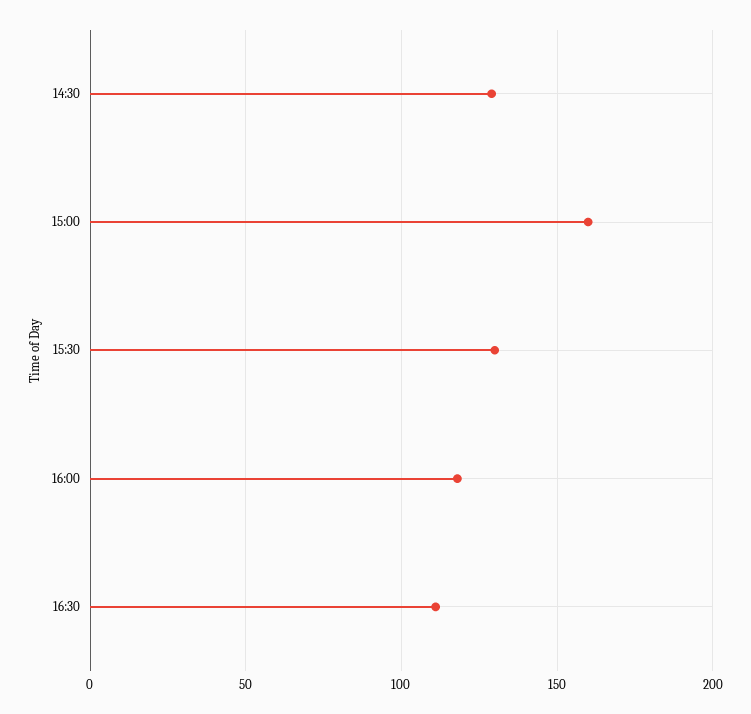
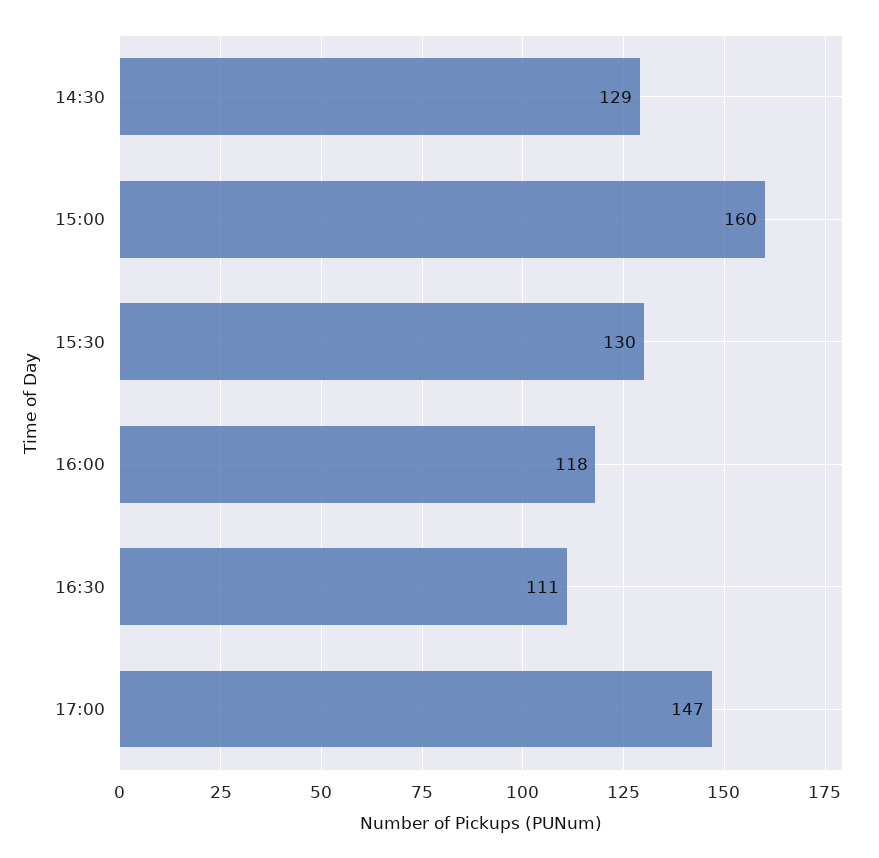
17:00: none -> 147

